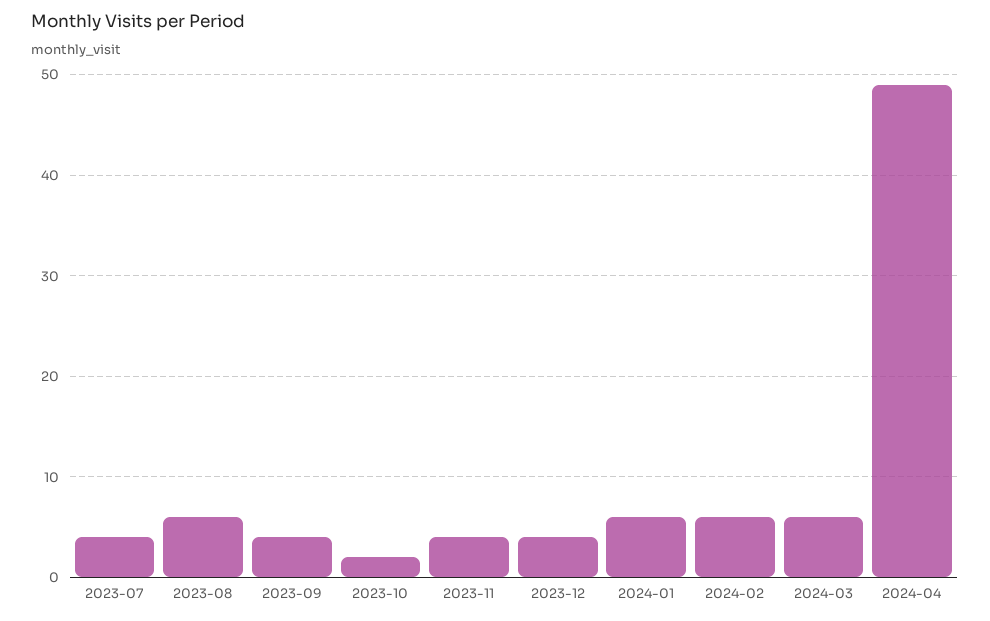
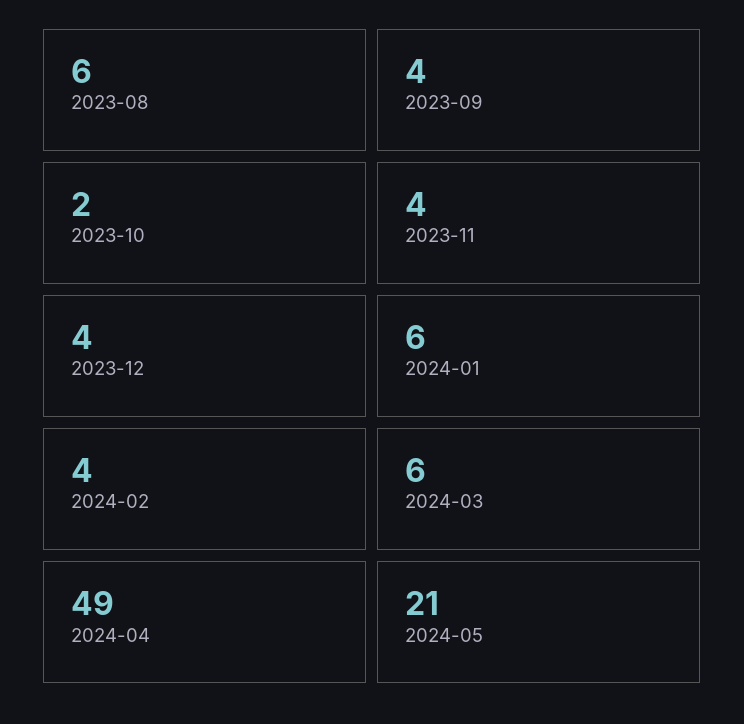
2023-07: 4 -> none
2024-02: 6 -> 4
2024-05: none -> 21

